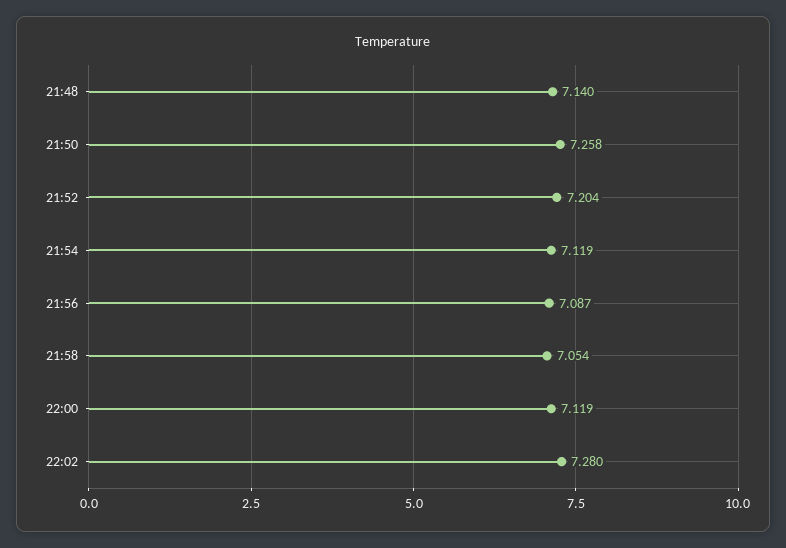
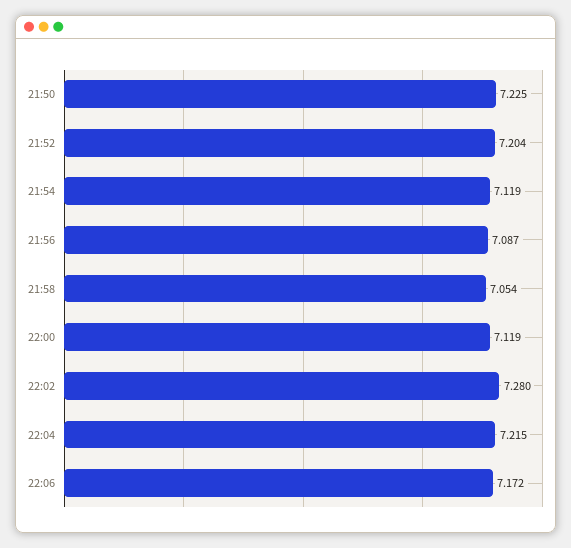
21:48: 7.14 -> none
21:50: 7.258 -> 7.225
22:04: none -> 7.215
22:06: none -> 7.172

